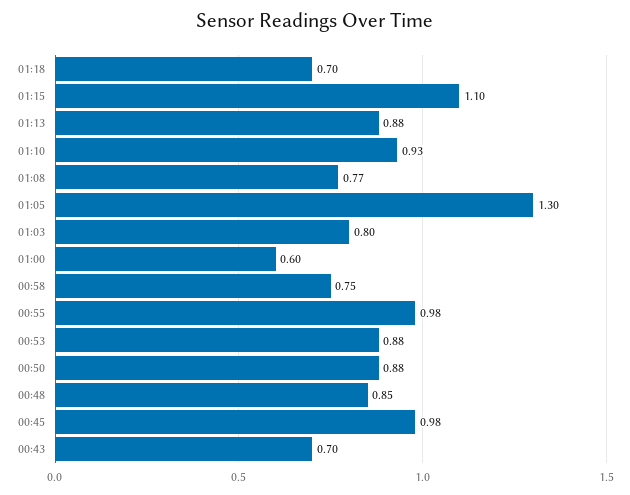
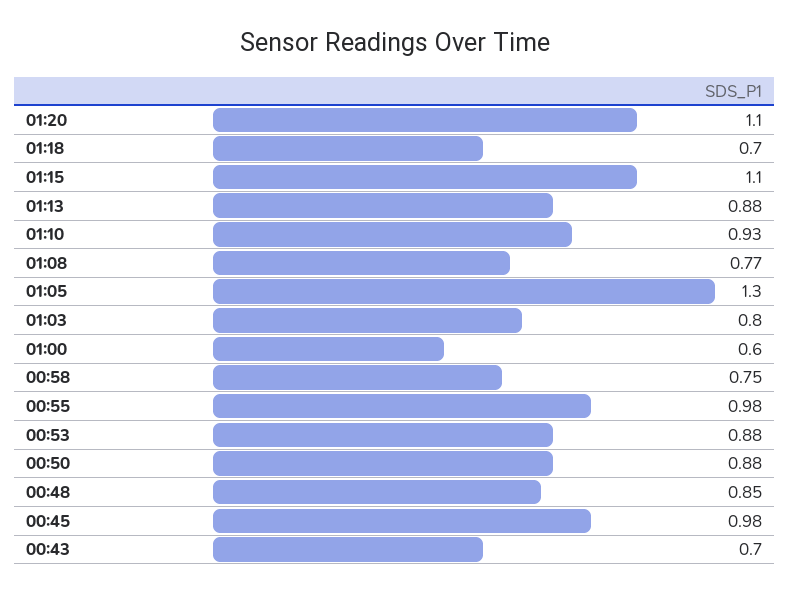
01:20: none -> 1.1

